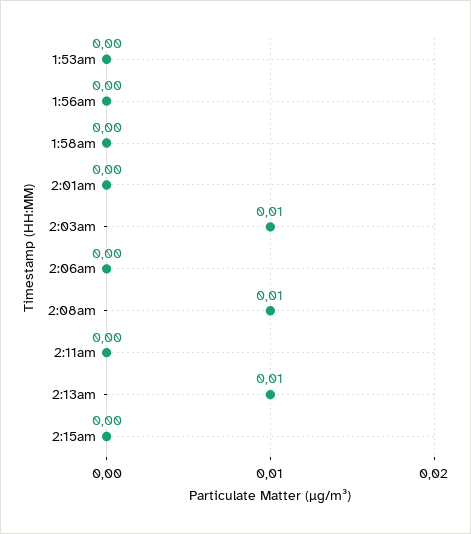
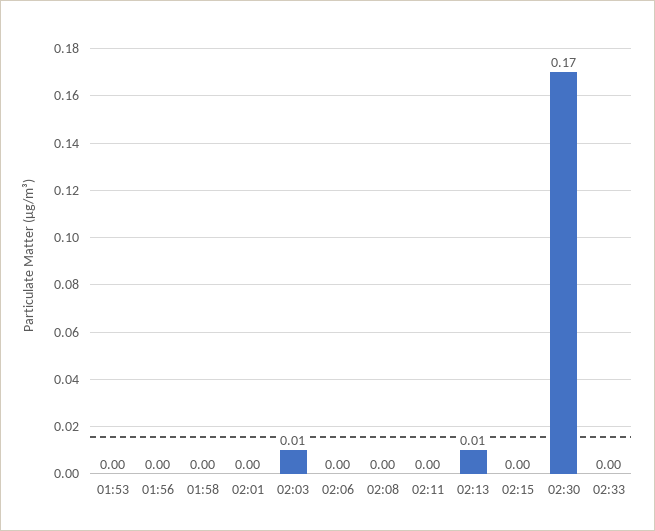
2:08am: 0.01 -> 0
02:30: none -> 0.17
02:33: none -> 0

